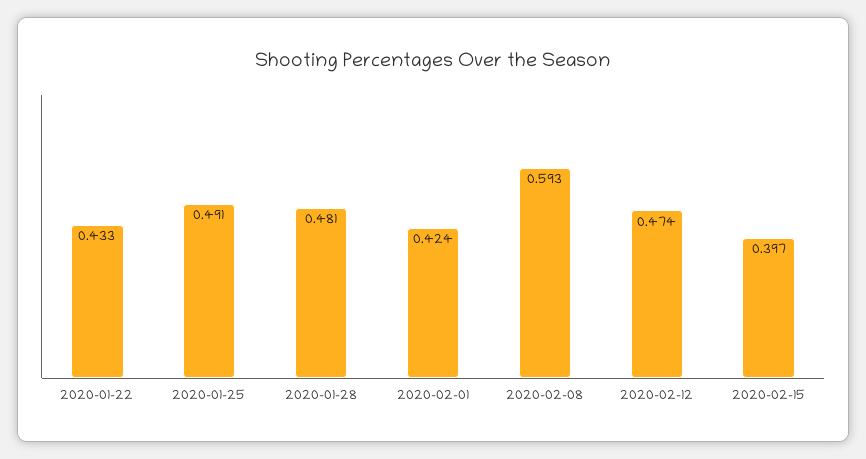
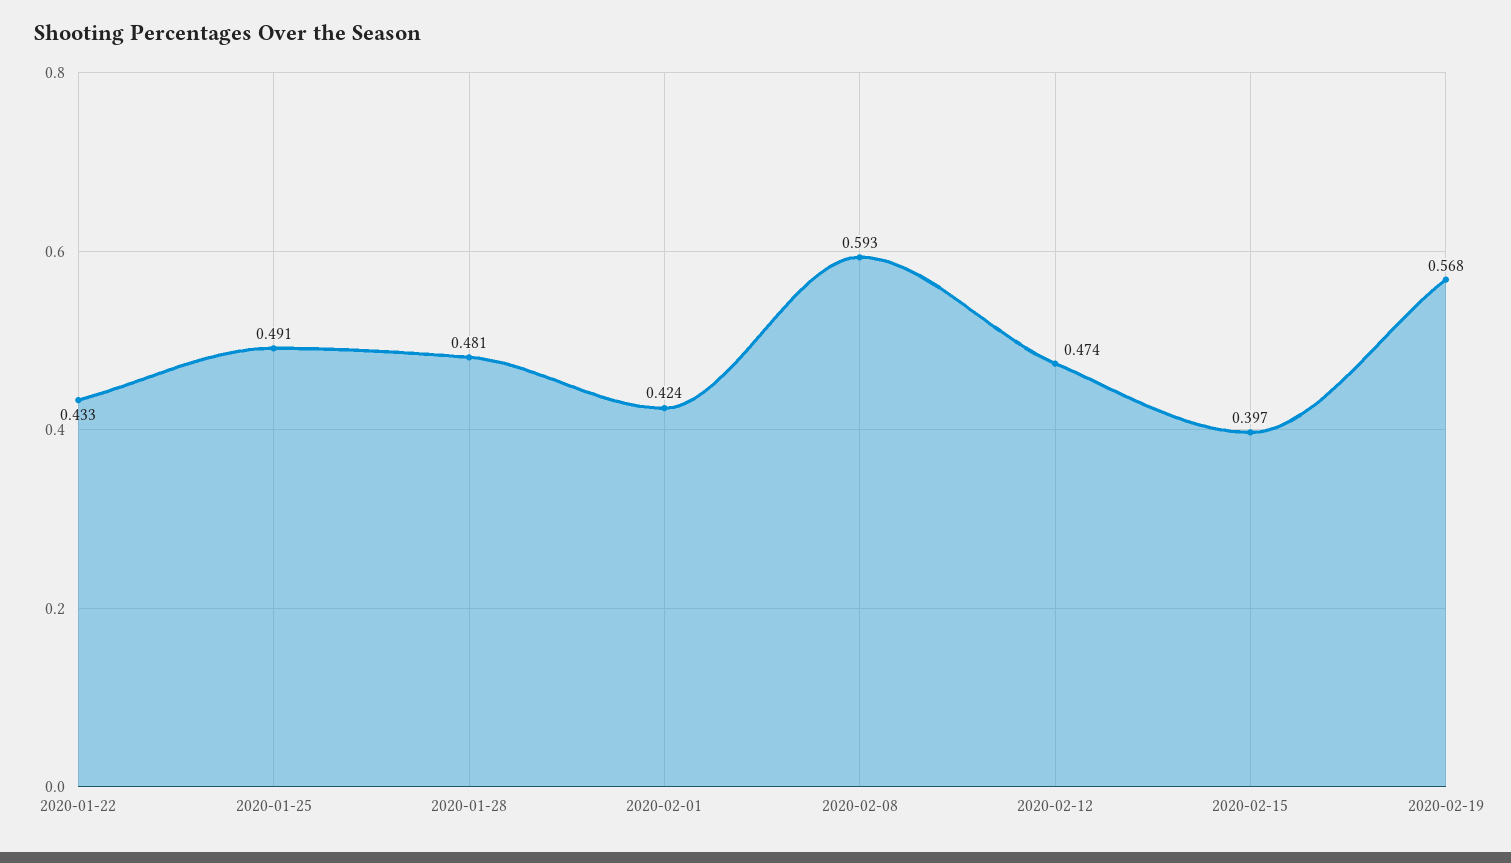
2020-02-19: none -> 0.568

